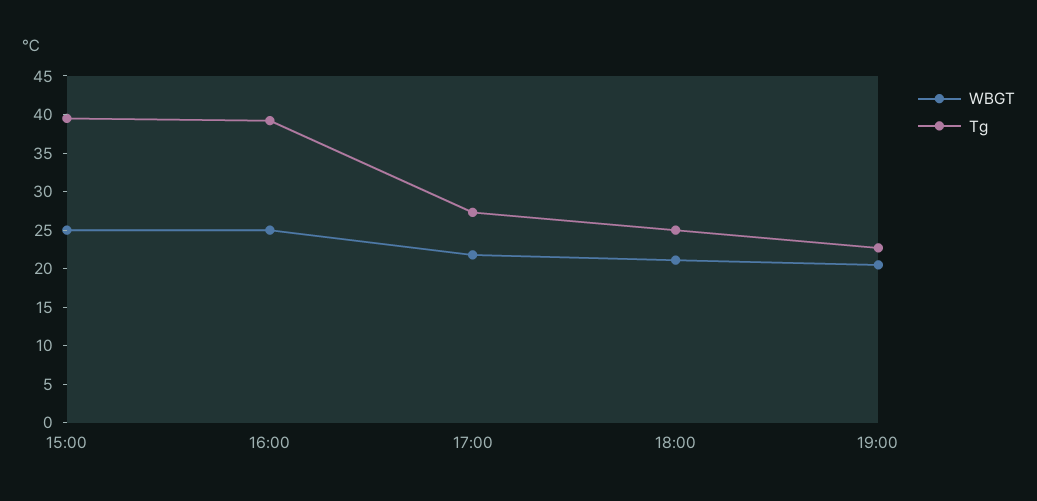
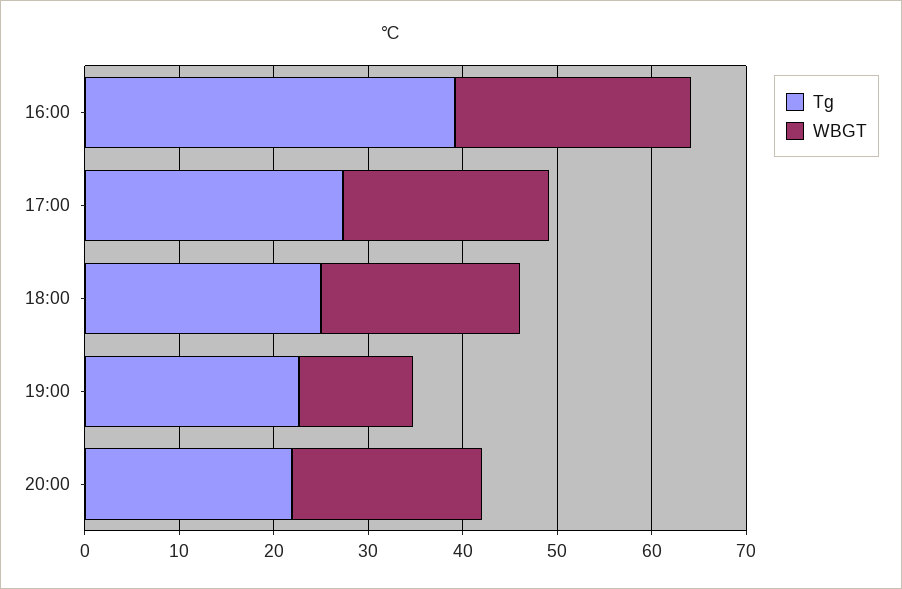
WBGT, 15:00: 25 -> none
Tg, 15:00: 40 -> none
WBGT, 19:00: 20 -> 12
Tg, 20:00: none -> 22
WBGT, 20:00: none -> 20

